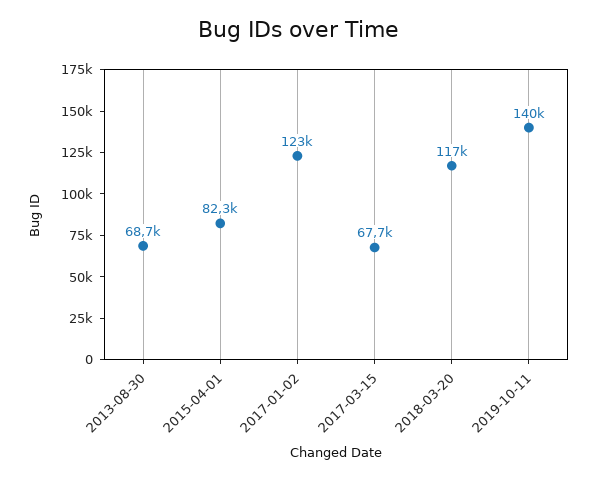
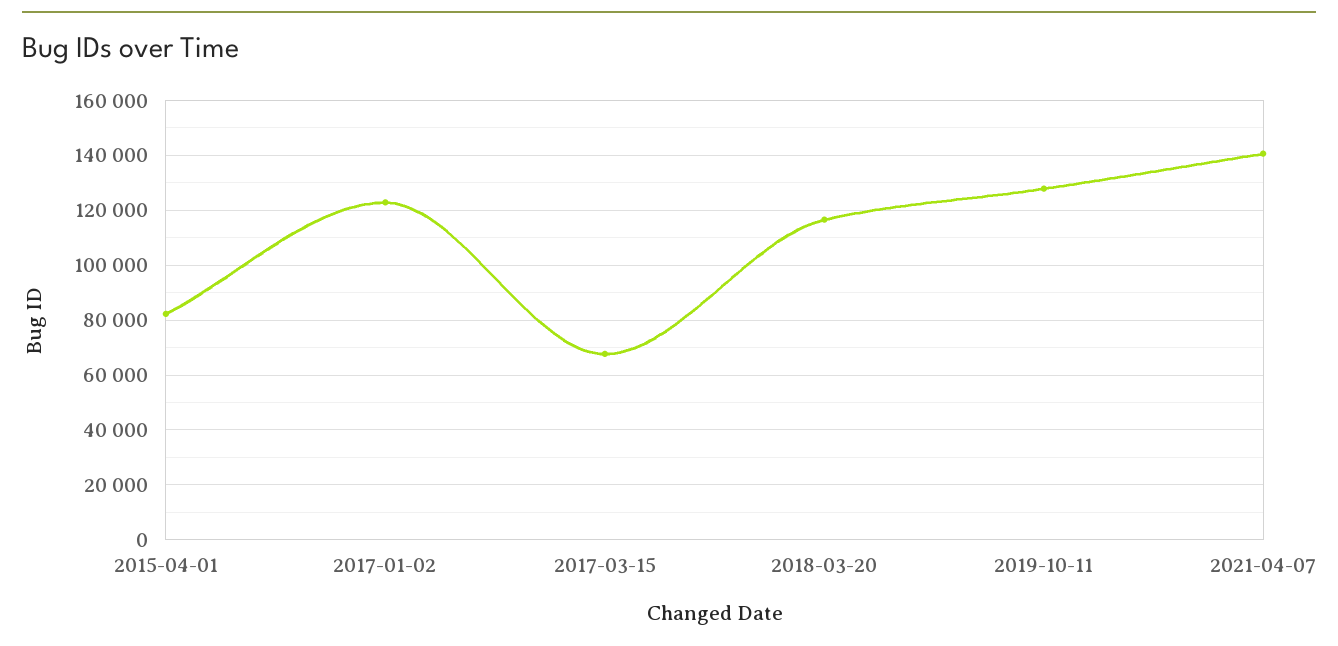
2013-08-30: 68700 -> none
2019-10-11: 140000 -> 127500
2021-04-07: none -> 140000

